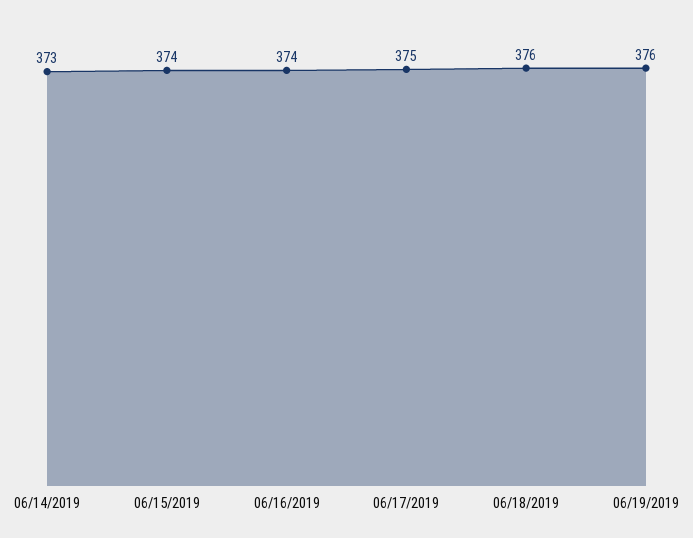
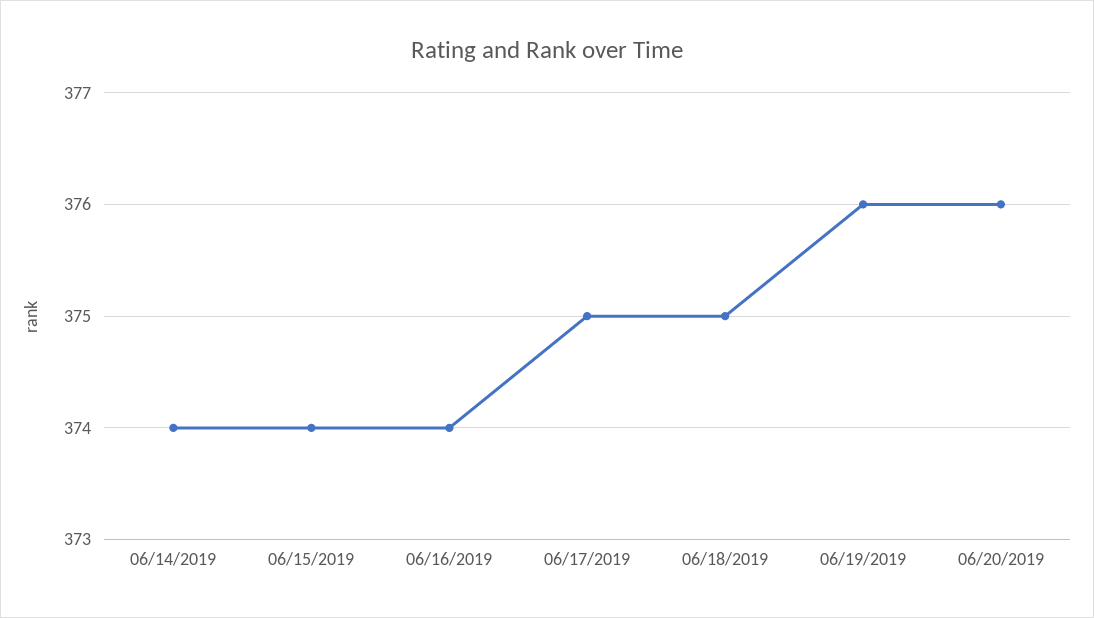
06/14/2019: 373 -> 374
06/18/2019: 376 -> 375
06/20/2019: none -> 376

